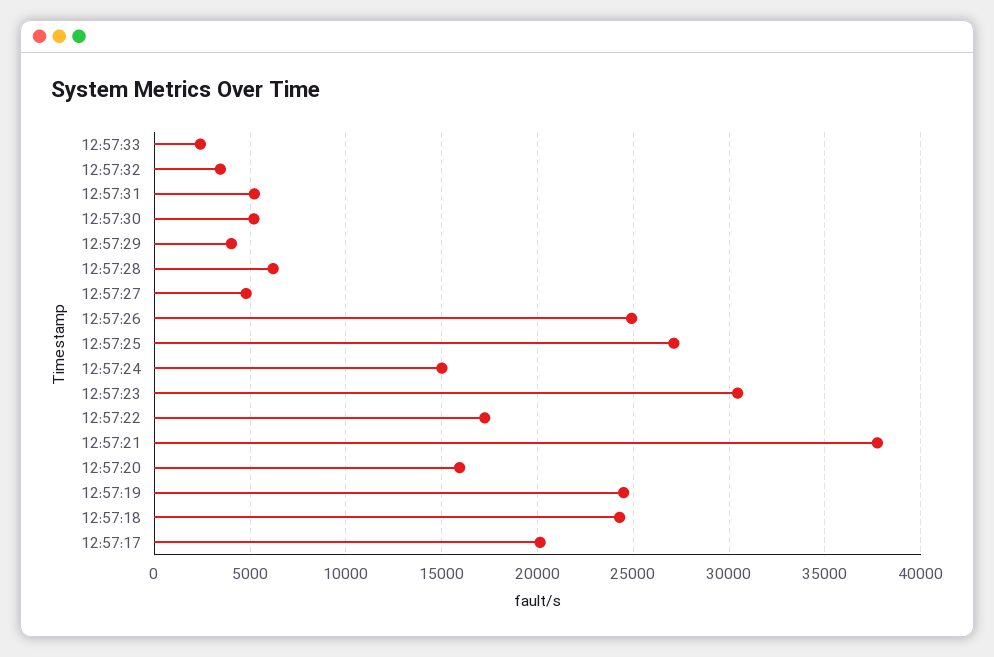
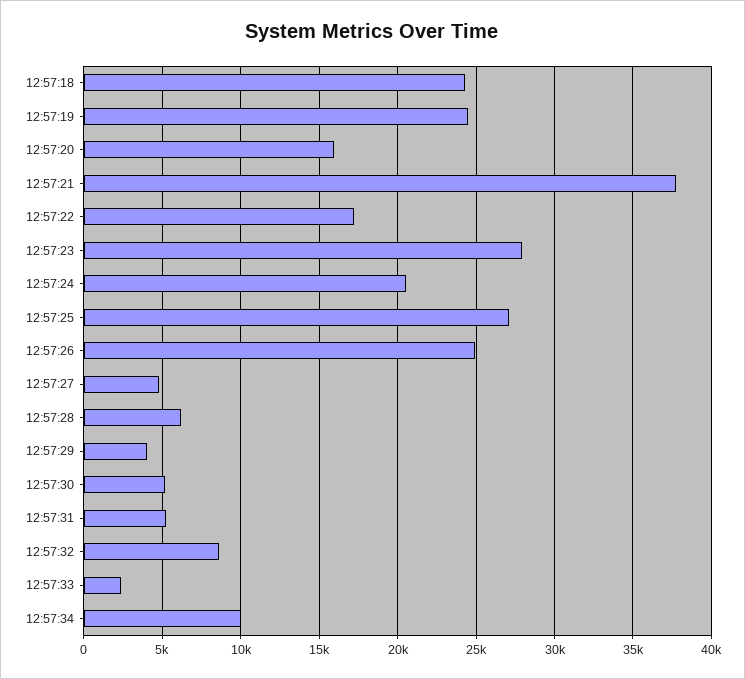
12:57:32: 3500 -> 8500
12:57:24: 15000 -> 20500
12:57:23: 30500 -> 28000
12:57:17: 20000 -> none
12:57:34: none -> 10000

